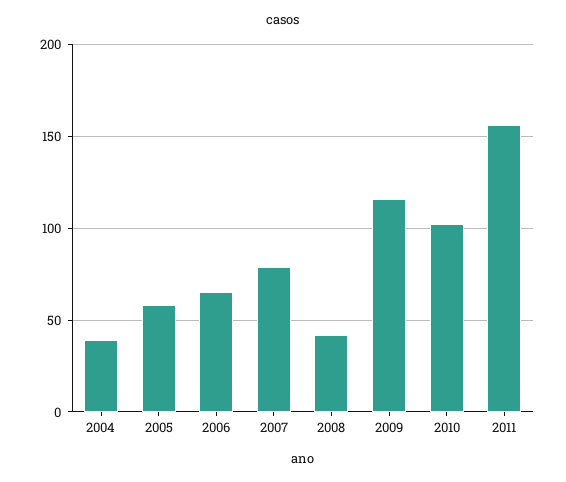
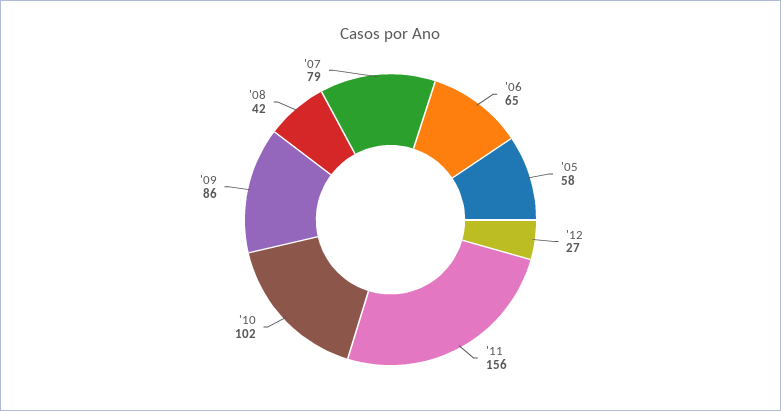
2004: 40 -> none
2009: 115 -> 86
'12: none -> 27

